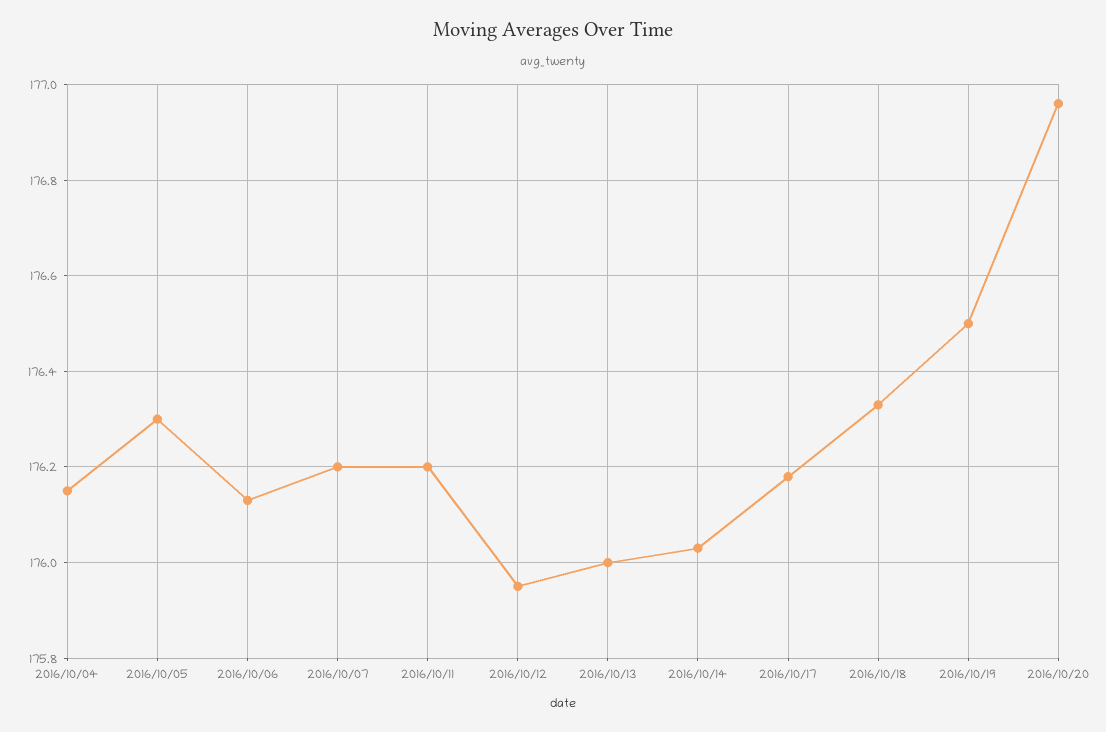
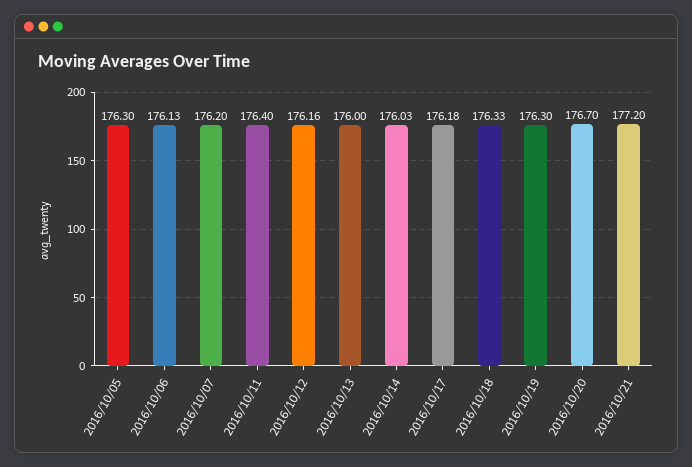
2016/10/04: 176.15 -> none
2016/10/11: 176.2 -> 176.4
2016/10/12: 175.95 -> 176.16
2016/10/19: 176.5 -> 176.3
2016/10/20: 176.95 -> 176.7
2016/10/21: none -> 177.2

